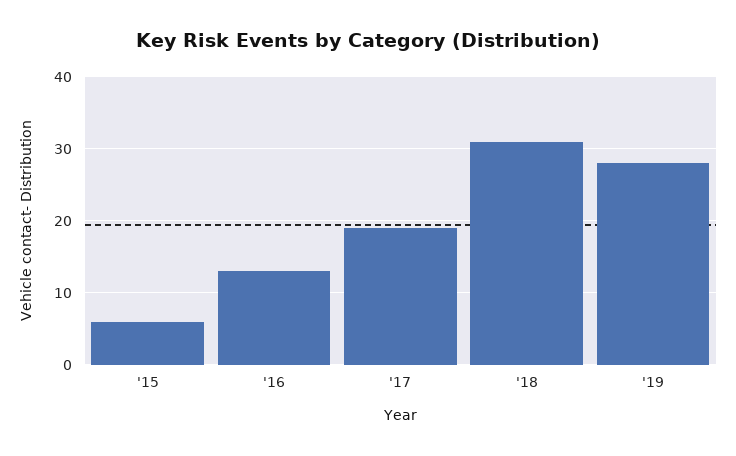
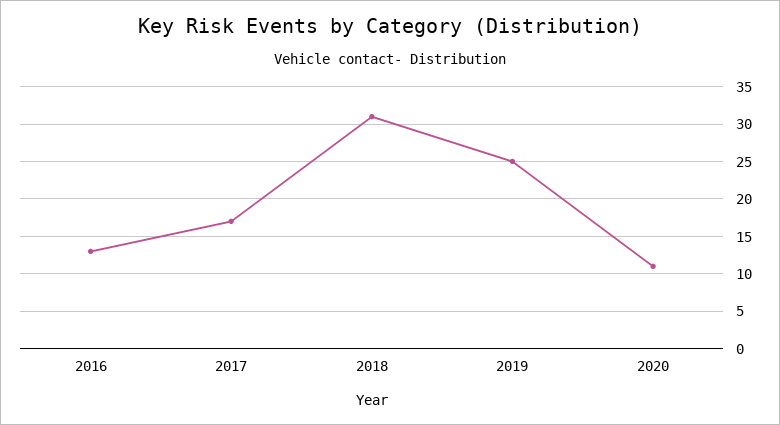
'15: 6 -> none
'17: 19 -> 17
'19: 28 -> 25
2020: none -> 11

